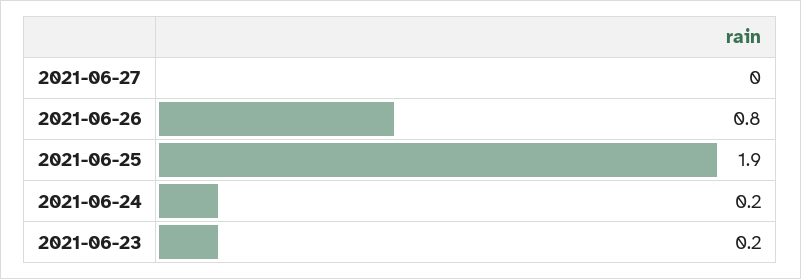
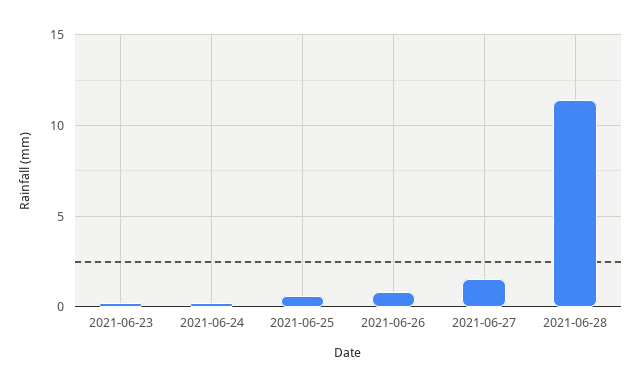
2021-06-27: 0 -> 1.5
2021-06-25: 1.9 -> 0.5
2021-06-28: none -> 11.5

